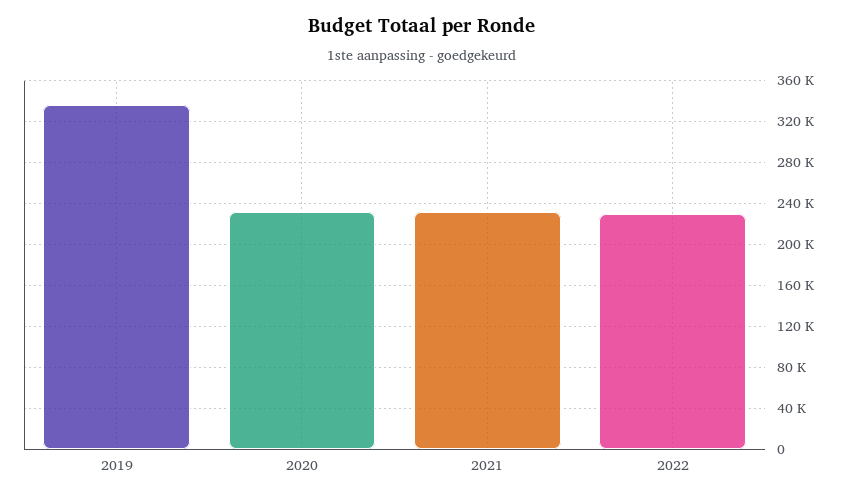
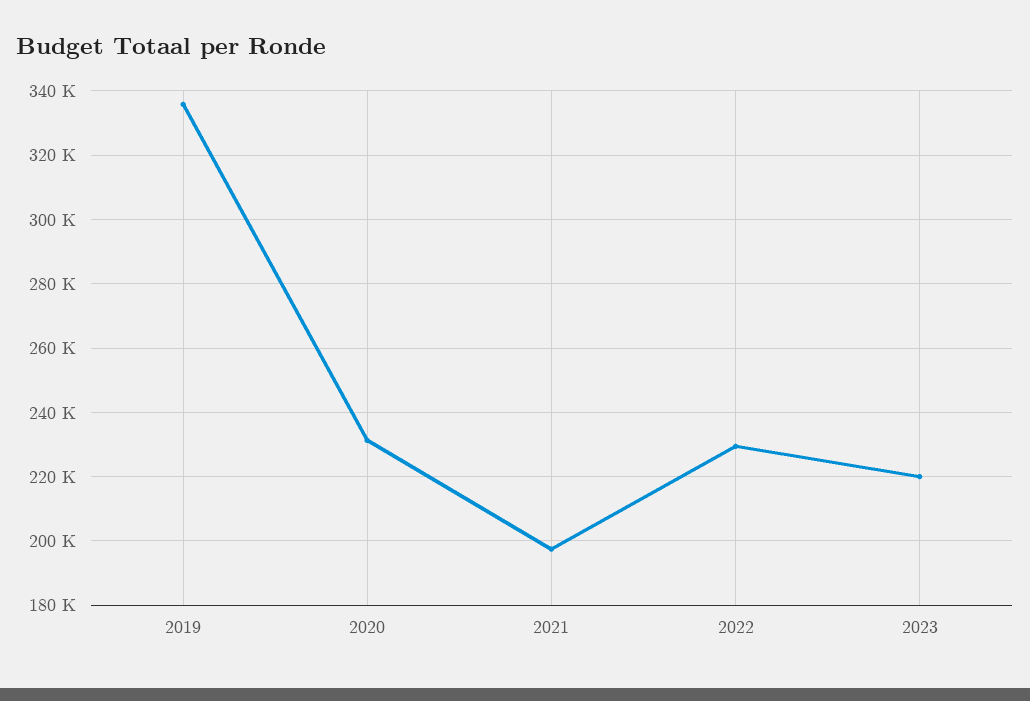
2021: 230000 -> 198000
2023: none -> 220000

